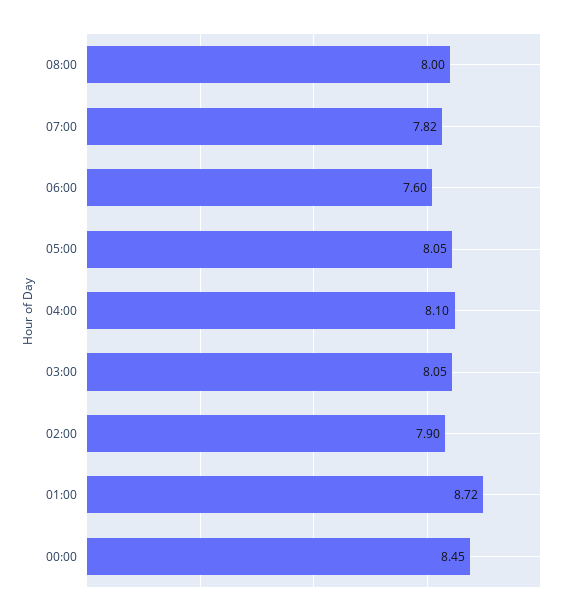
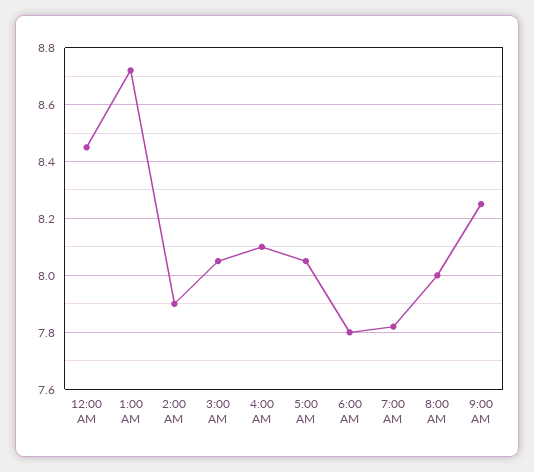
06:00: 7.6 -> 7.8
9:00 AM: none -> 8.25

